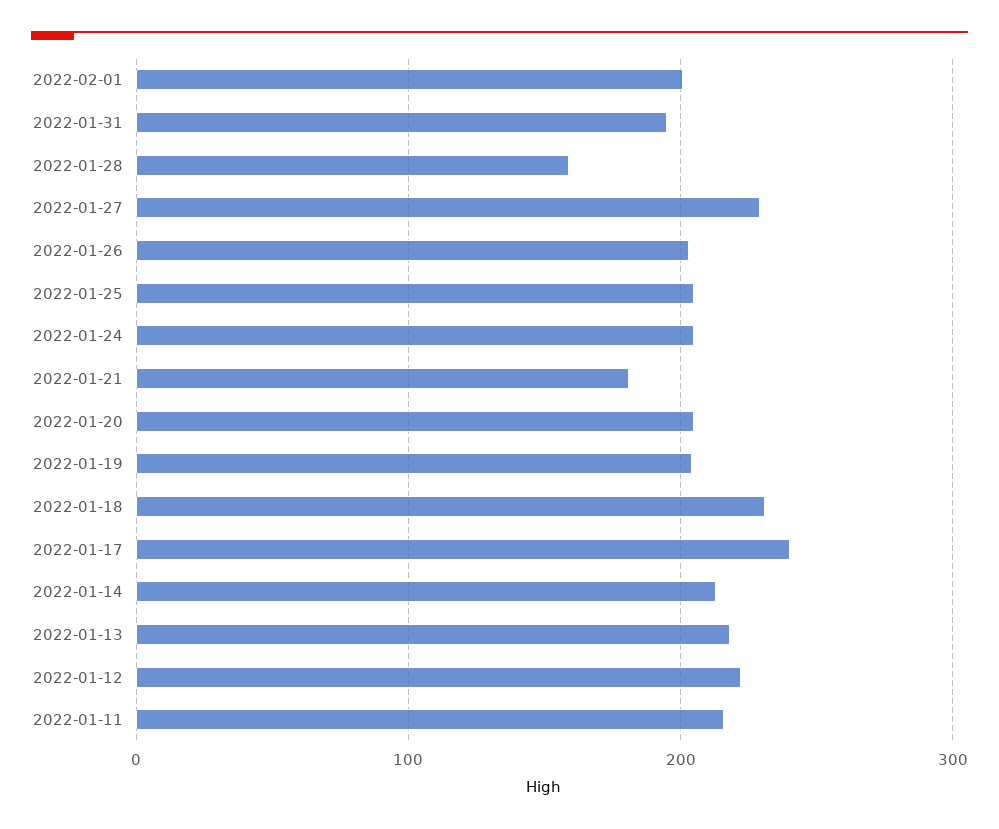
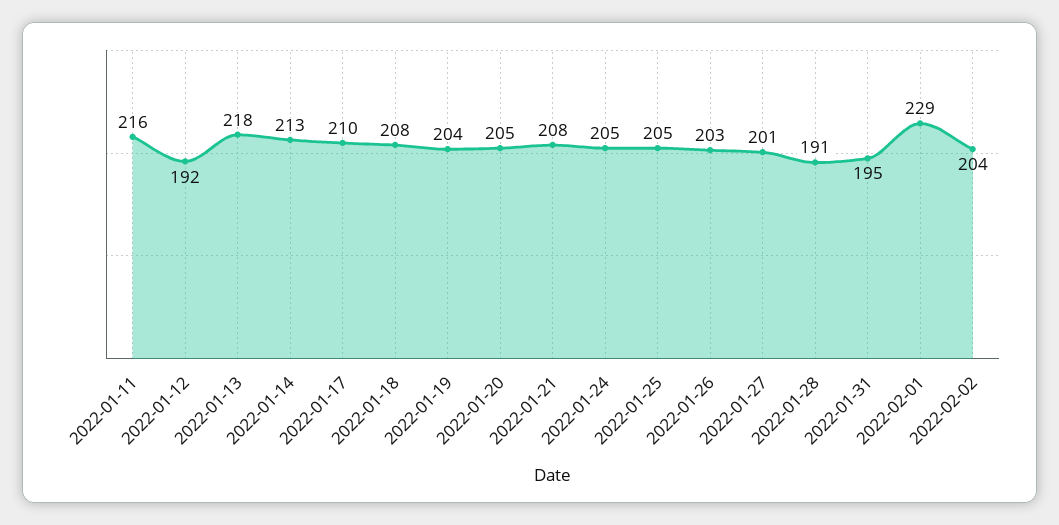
2022-02-01: 200 -> 229
2022-01-28: 160 -> 191
2022-01-27: 230 -> 201
2022-01-21: 180 -> 208
2022-01-18: 230 -> 208
2022-01-17: 240 -> 210
2022-01-12: 220 -> 192
2022-02-02: none -> 204

